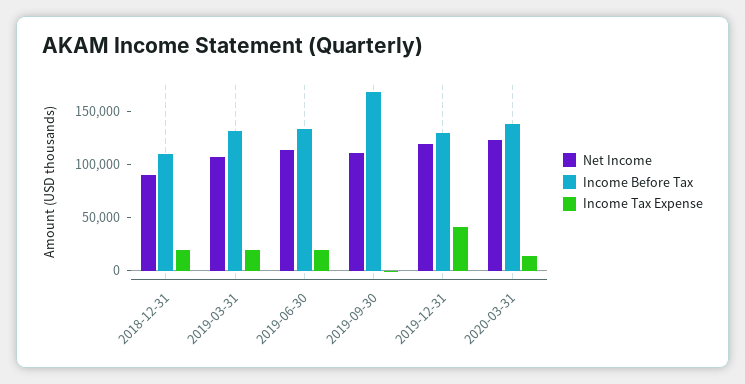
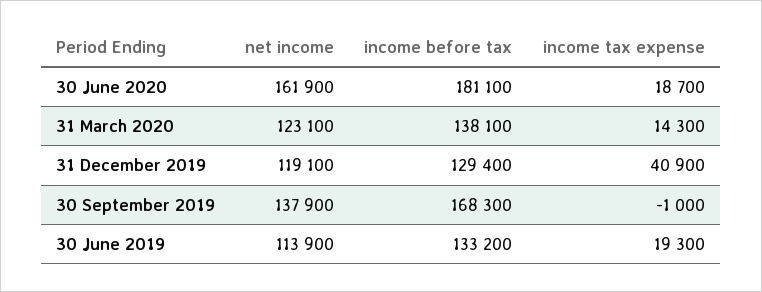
Net Income, 2018-12-31: 90000 -> none
Income Before Tax, 2018-12-31: 110000 -> none
Income Tax Expense, 2018-12-31: 20000 -> none
Net Income, 2019-03-31: 110000 -> none
Income Before Tax, 2019-03-31: 130000 -> none
Income Tax Expense, 2019-03-31: 20000 -> none
Net Income, 2019-09-30: 110000 -> 137900
Net Income, 30 June 2020: none -> 161900
Income Before Tax, 30 June 2020: none -> 181100
Income Tax Expense, 30 June 2020: none -> 18700

